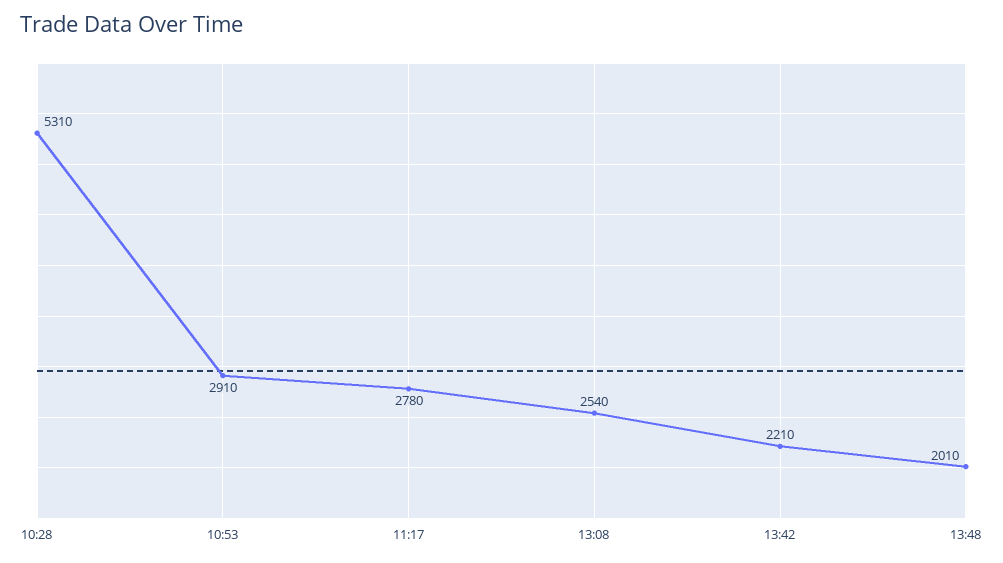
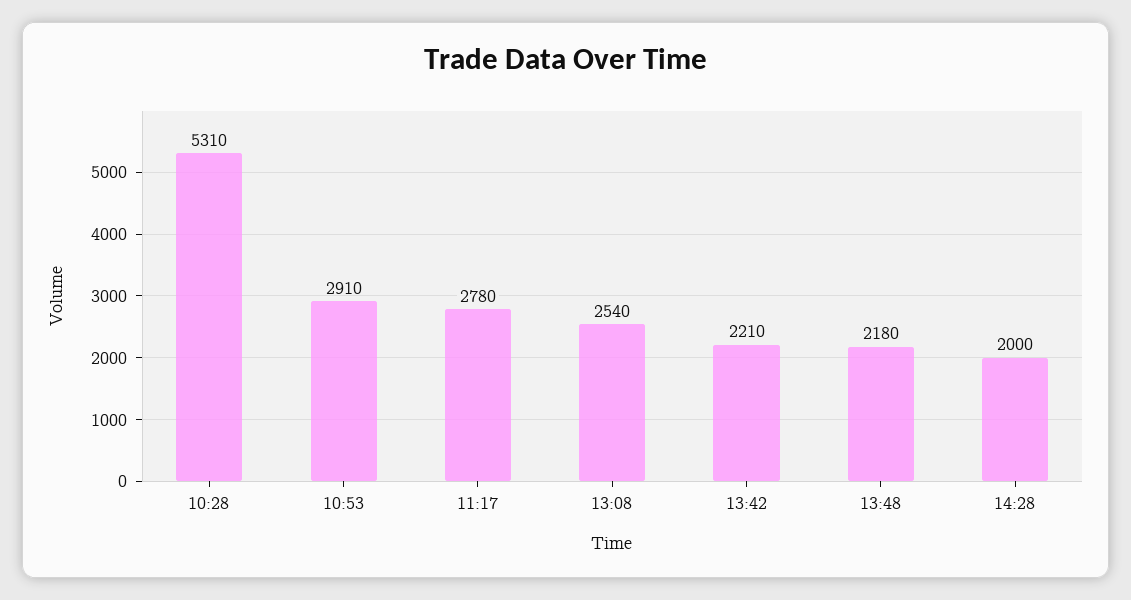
13:48: 2010 -> 2180
14:28: none -> 2000

